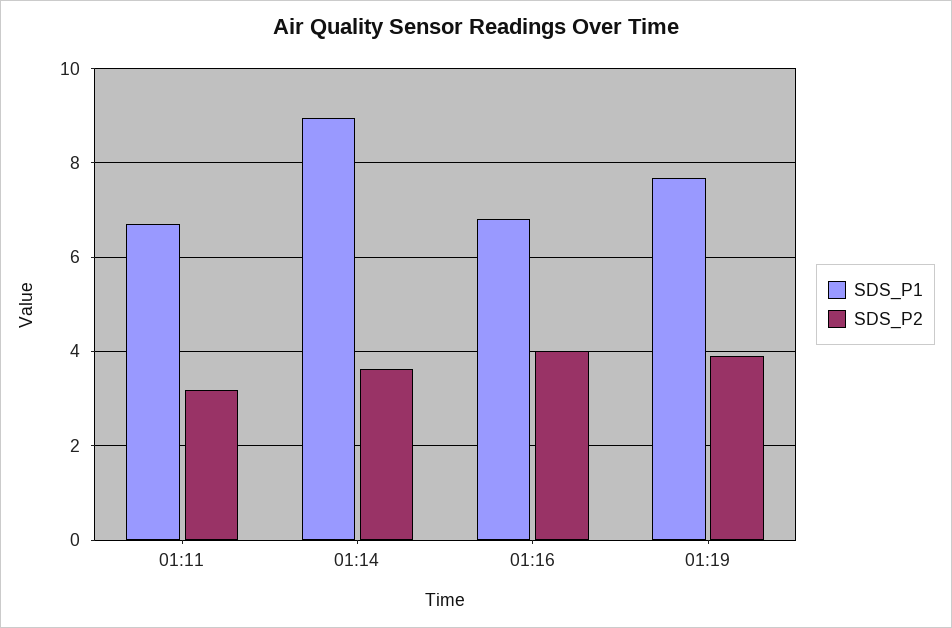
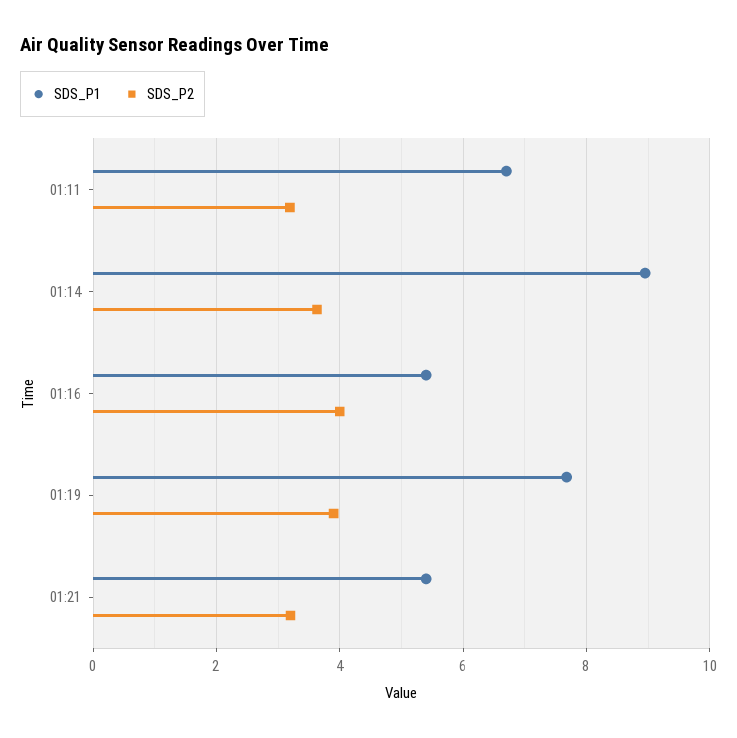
SDS_P1, 01:16: 6.8 -> 5.4
SDS_P1, 01:21: none -> 5.4
SDS_P2, 01:21: none -> 3.2

